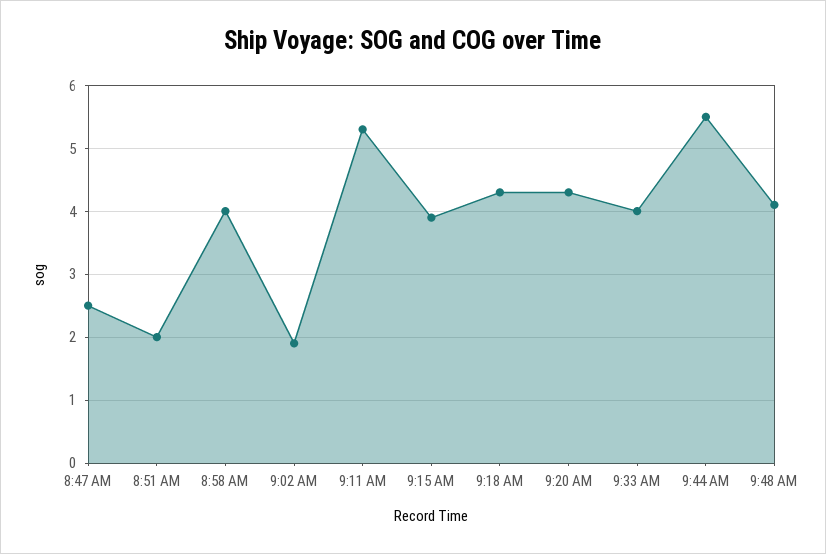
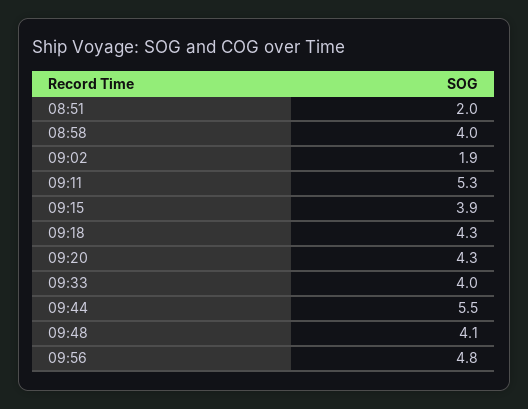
8:47 AM: 2.5 -> none
09:56: none -> 4.8

